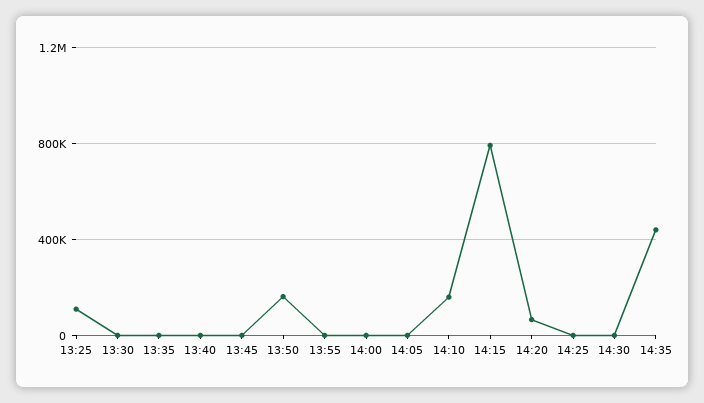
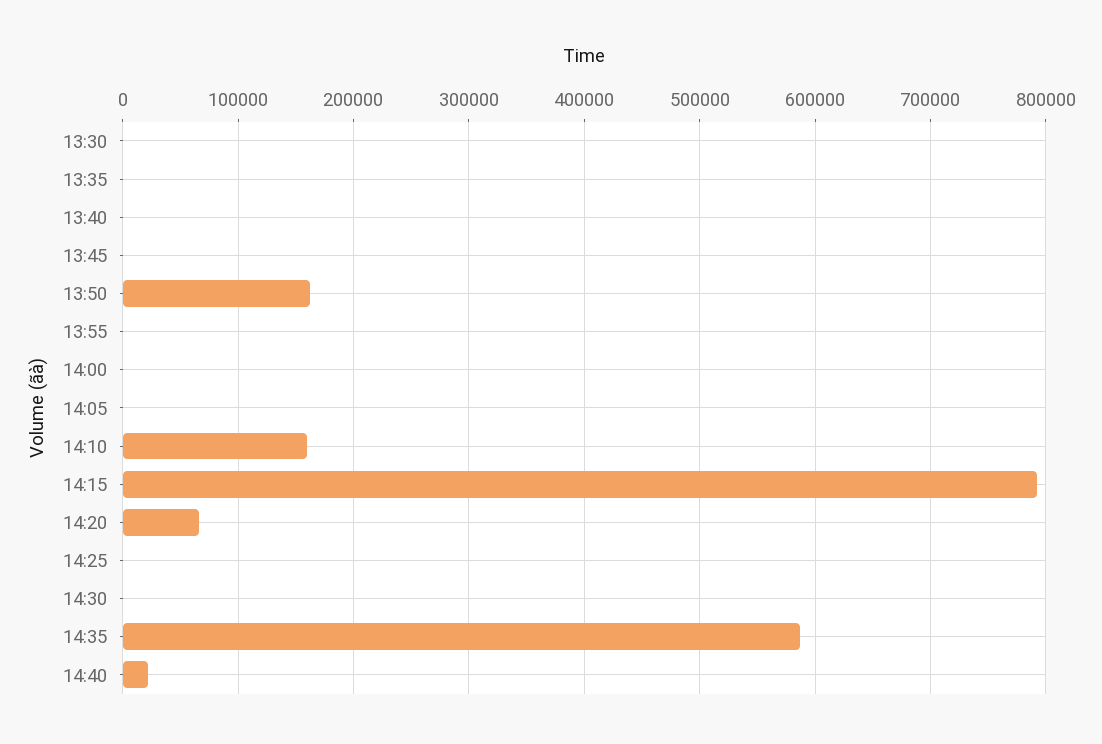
13:25: 100000 -> none
14:35: 450000 -> 590000
14:40: none -> 20000

